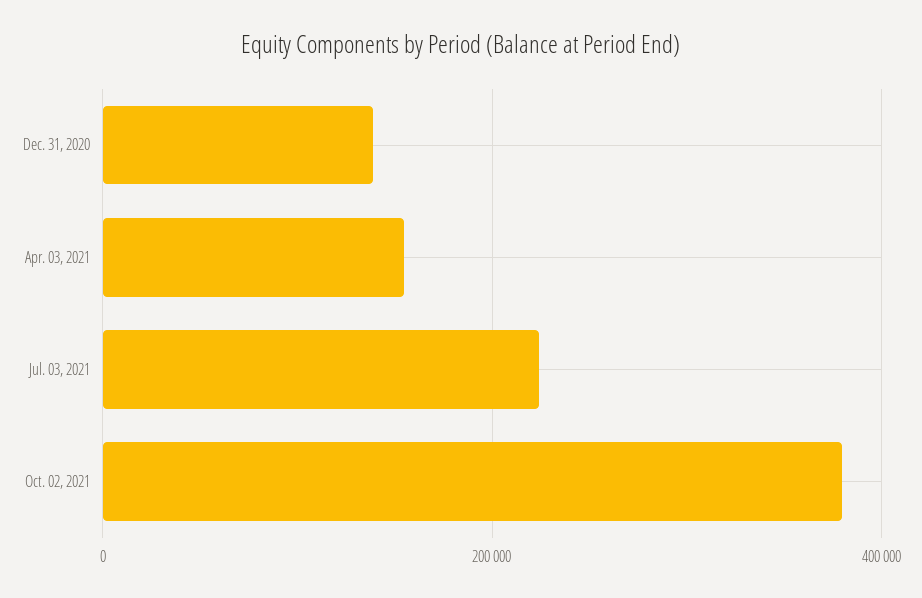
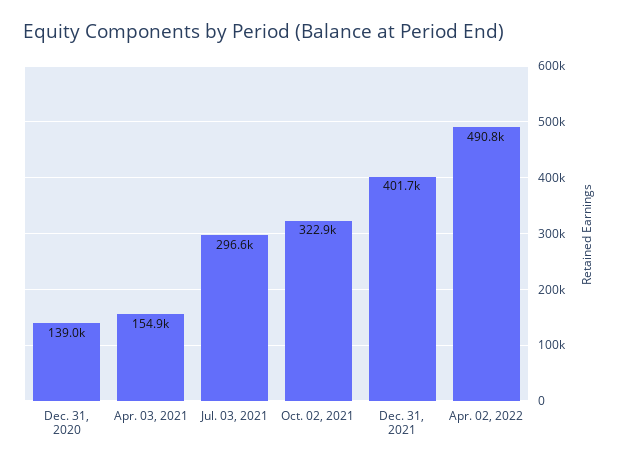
Jul. 03, 2021: 220000 -> 296600
Oct. 02, 2021: 380000 -> 322900
Dec. 31, 2021: none -> 401700
Apr. 02, 2022: none -> 490800

